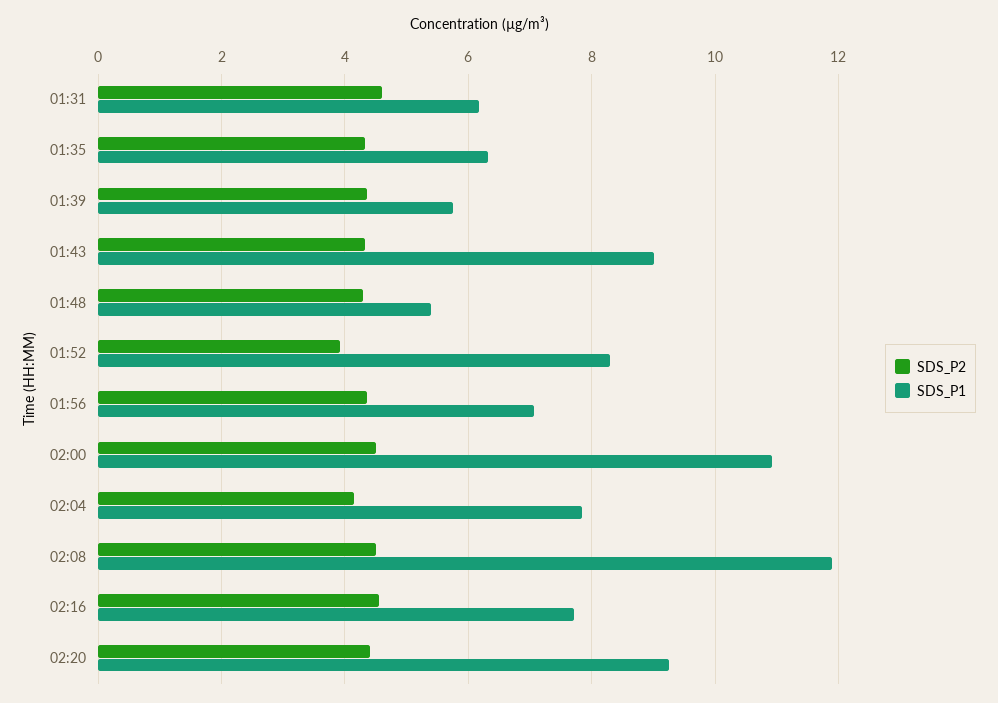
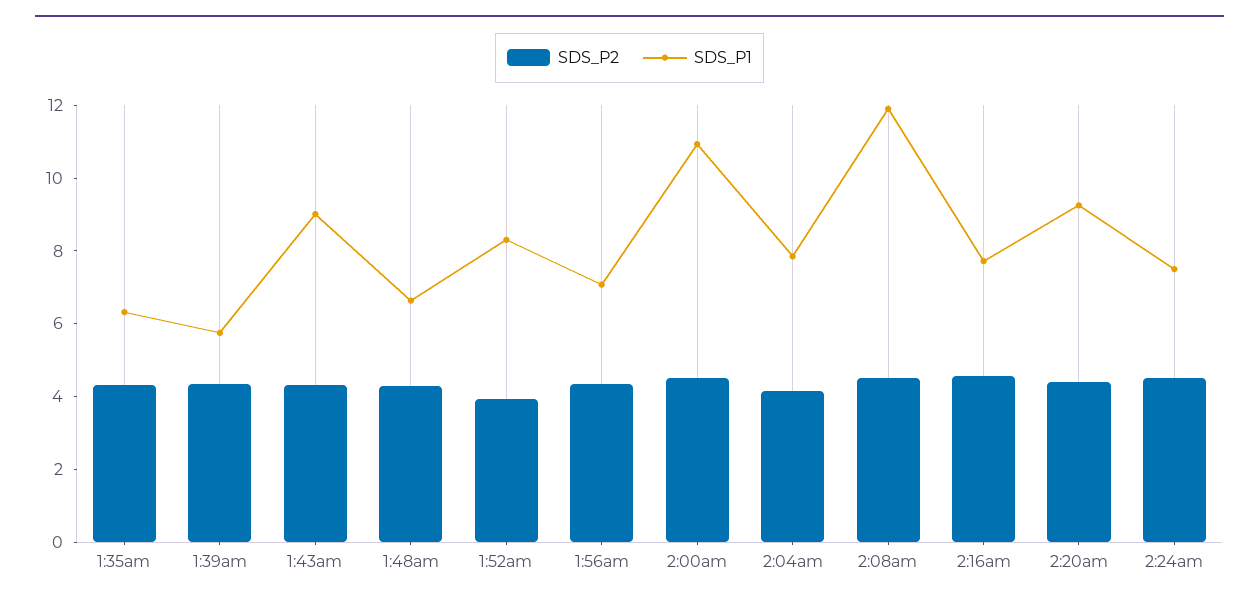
SDS_P2, 01:31: 4.6 -> none
SDS_P1, 01:31: 6.2 -> none
SDS_P1, 01:48: 5.4 -> 6.5
SDS_P2, 2:24am: none -> 4.5
SDS_P1, 2:24am: none -> 7.5

